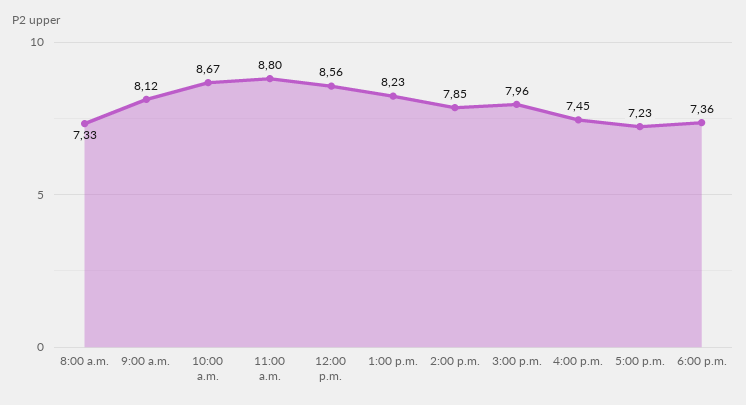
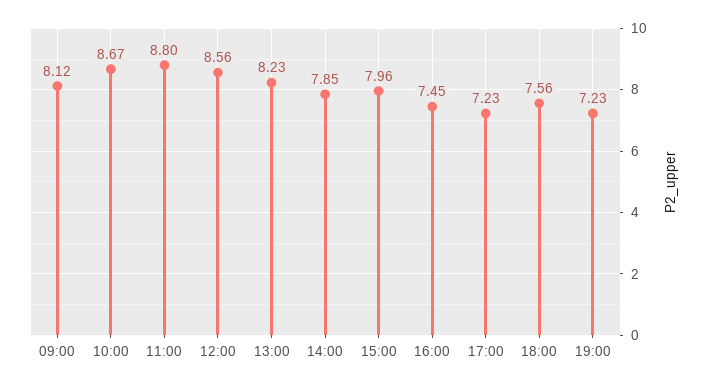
8:00 a.m.: 7.33 -> none
6:00 p.m.: 7.36 -> 7.56
19:00: none -> 7.23

